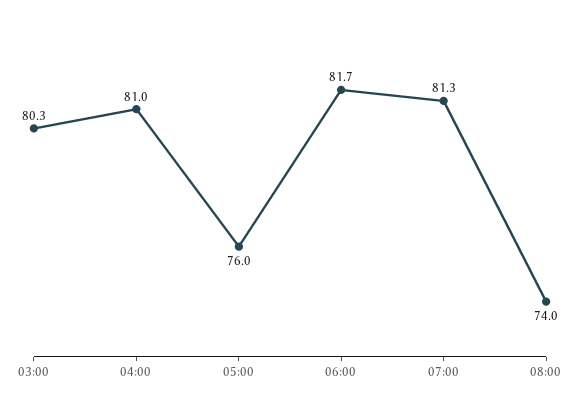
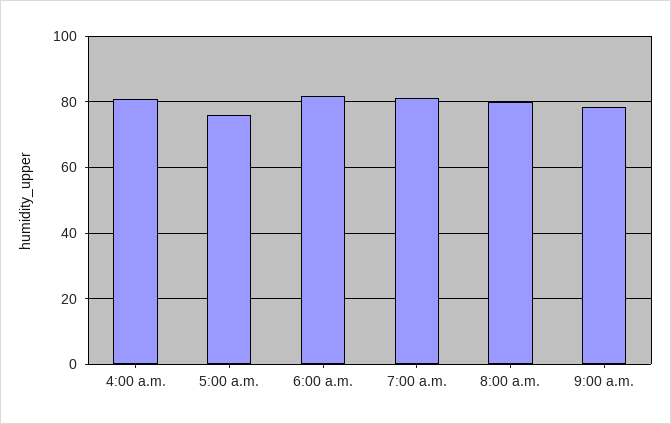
03:00: 80.3 -> none
08:00: 74 -> 80
9:00 a.m.: none -> 78

